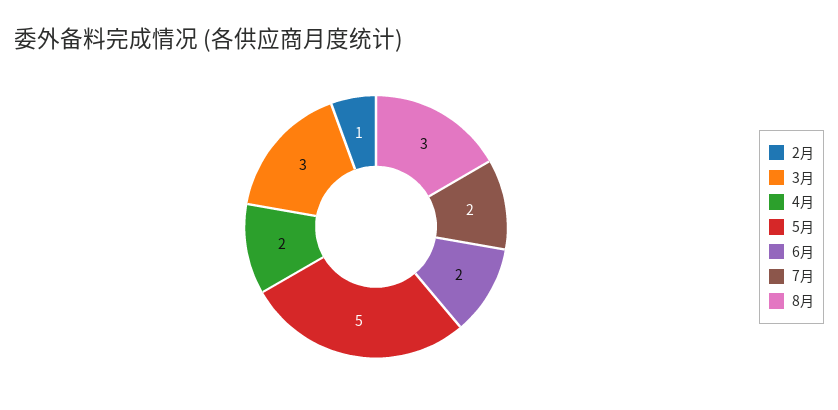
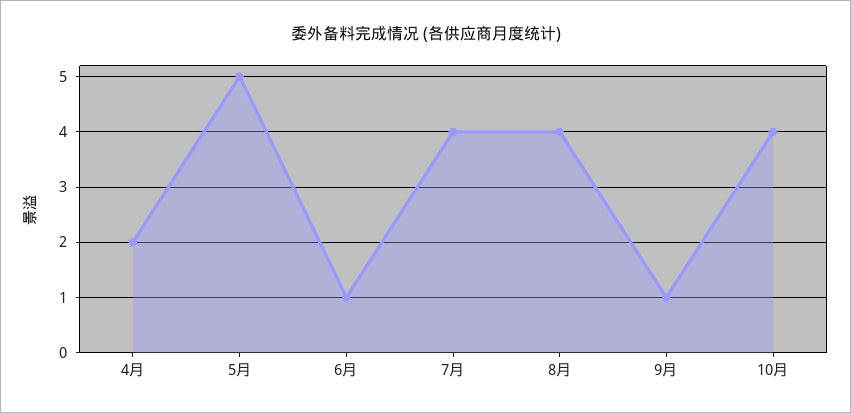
2月: 1 -> none
3月: 3 -> none
6月: 2 -> 1
7月: 2 -> 4
8月: 3 -> 4
9月: none -> 1
10月: none -> 4

